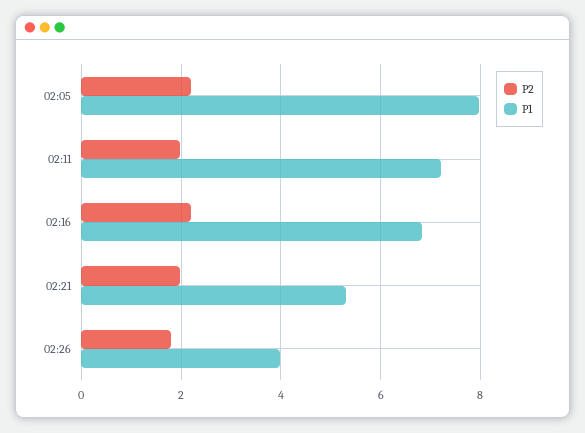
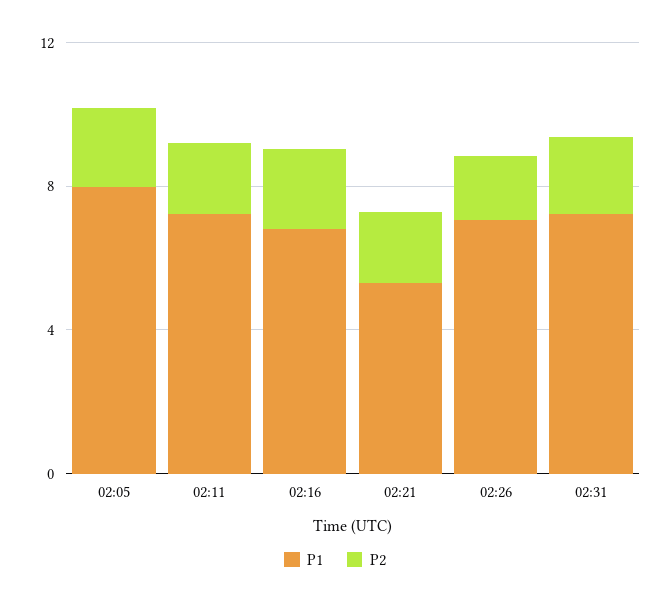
P1, 02:26: 4 -> 7
P1, 02:31: none -> 7
P2, 02:31: none -> 2

